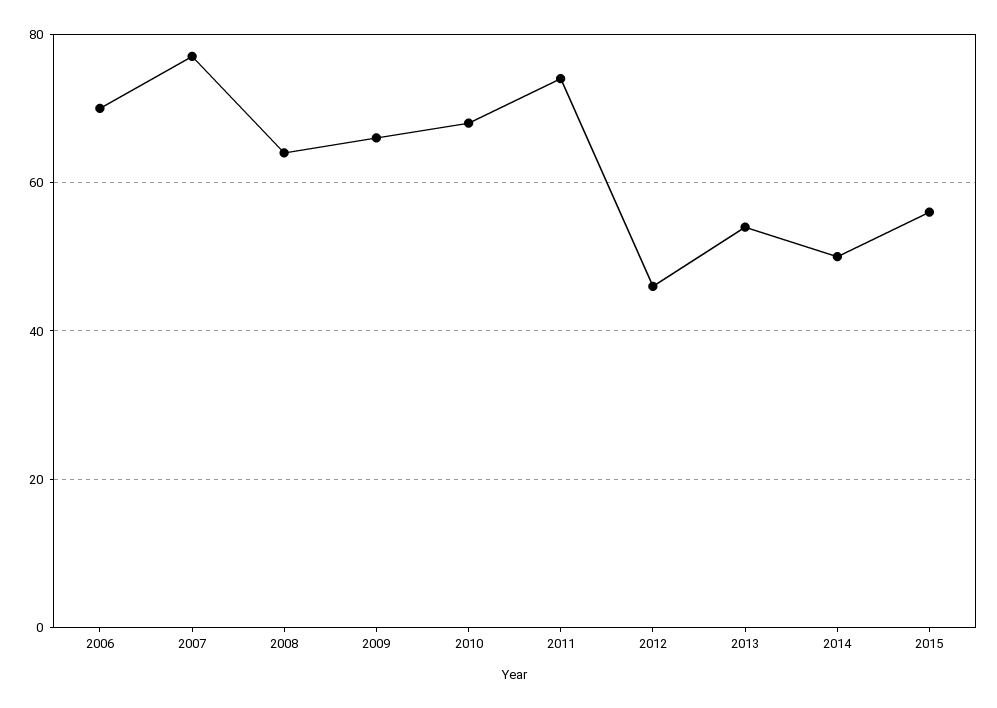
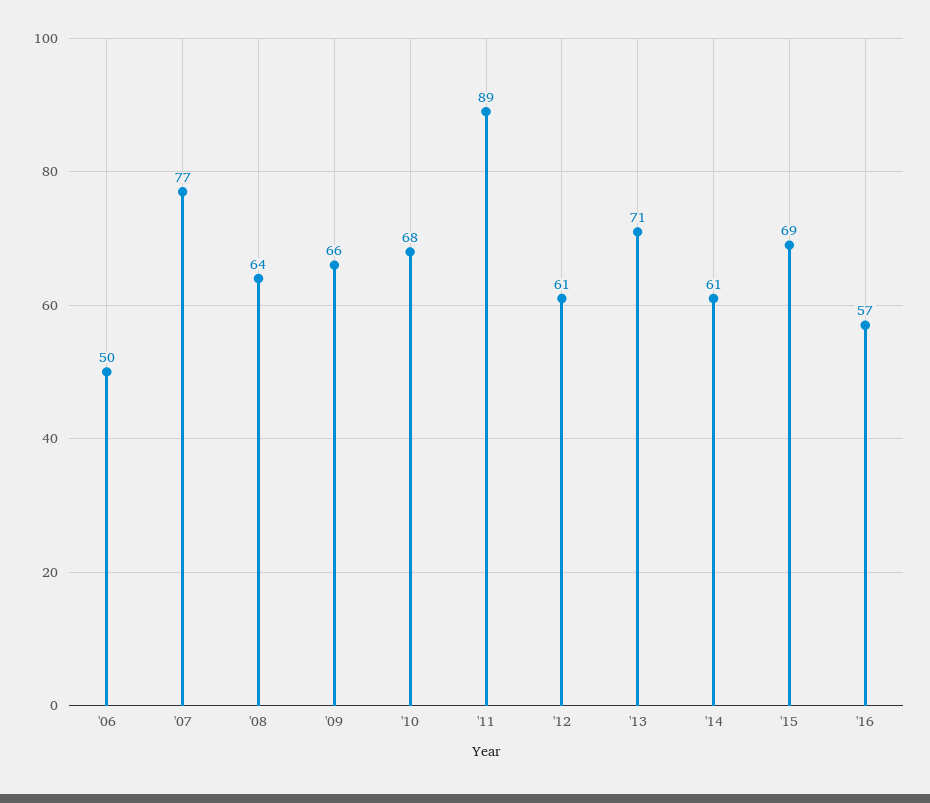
2006: 70 -> 50
2011: 75 -> 89
2012: 45 -> 61
2013: 55 -> 71
2014: 50 -> 61
2015: 55 -> 69
'16: none -> 57

